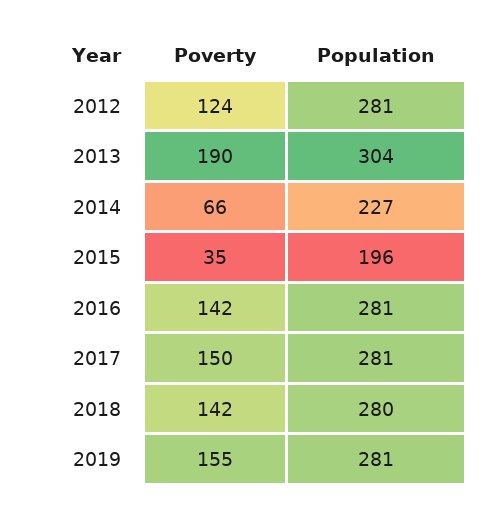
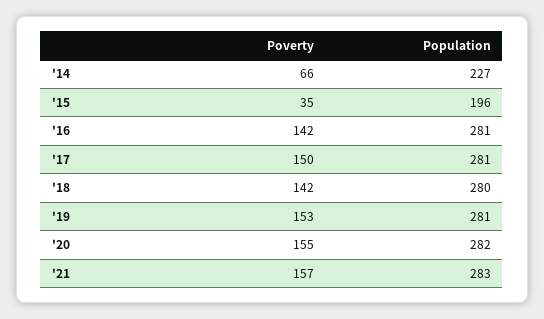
Poverty, 2012: 124 -> none
Population, 2012: 281 -> none
Poverty, 2013: 190 -> none
Population, 2013: 304 -> none
Poverty, 2019: 155 -> 153
Poverty, '20: none -> 155
Population, '20: none -> 282
Poverty, '21: none -> 157
Population, '21: none -> 283

